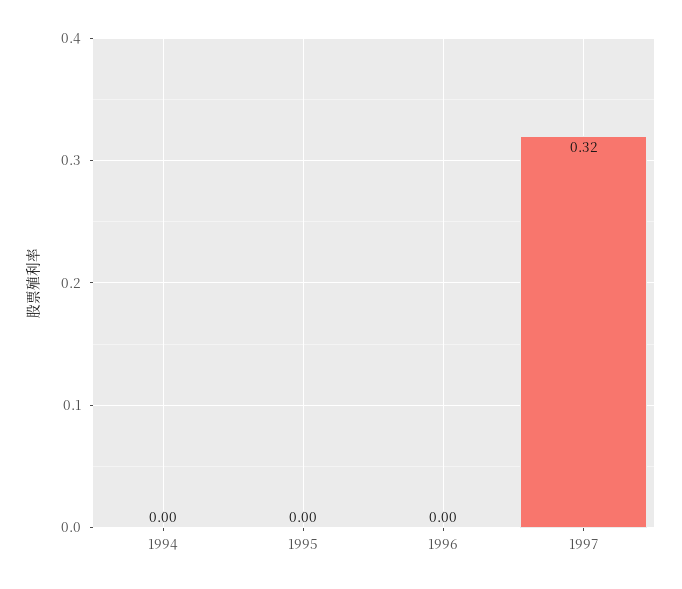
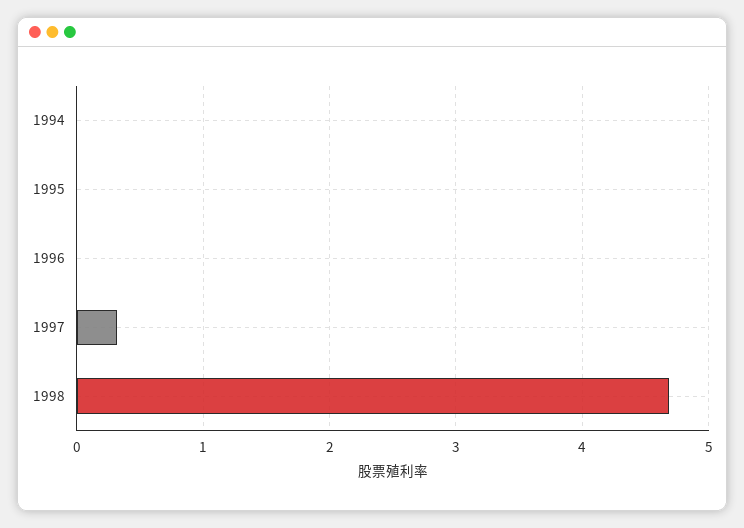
1998: none -> 4.7

